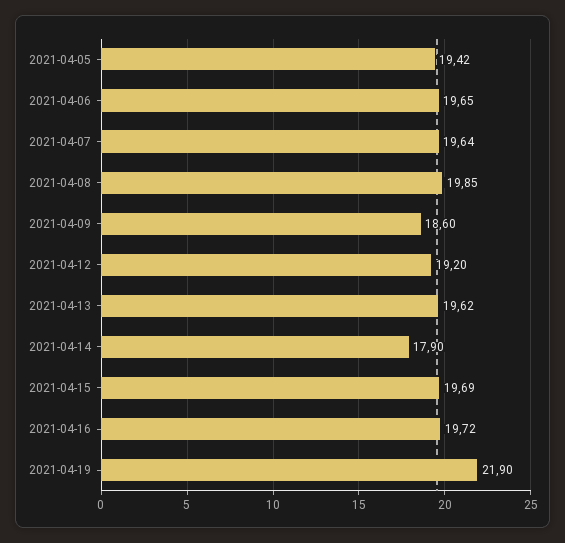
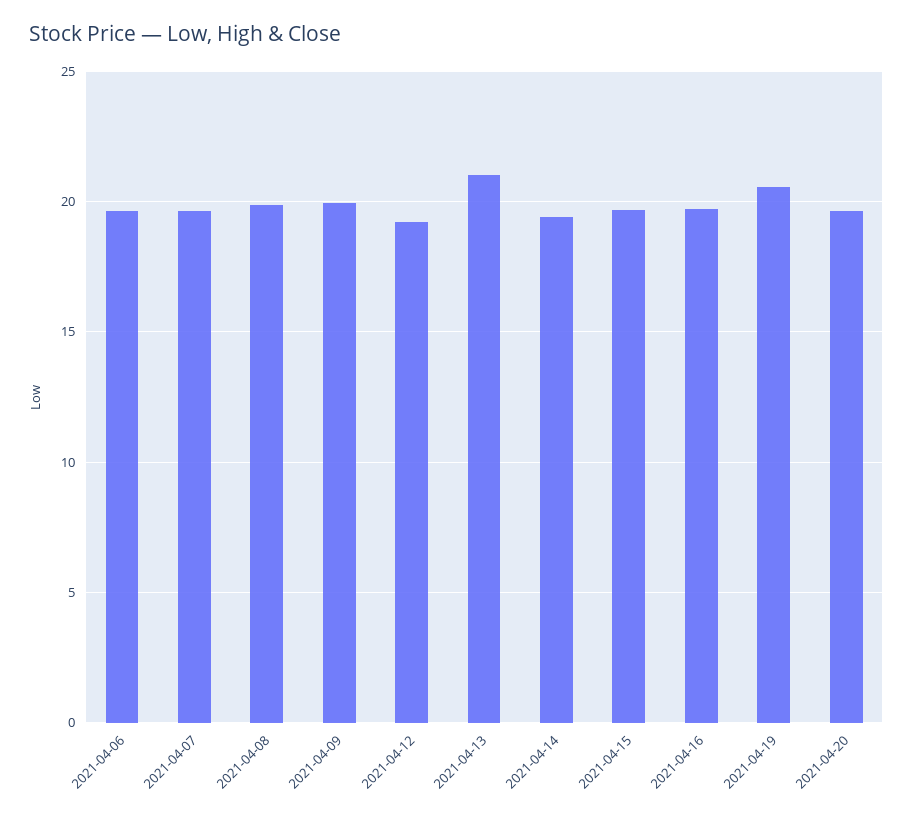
2021-04-05: 19.42 -> none
2021-04-09: 18.6 -> 20
2021-04-13: 19.62 -> 21
2021-04-14: 17.9 -> 19.5
2021-04-19: 21.9 -> 20.5
2021-04-20: none -> 19.5

